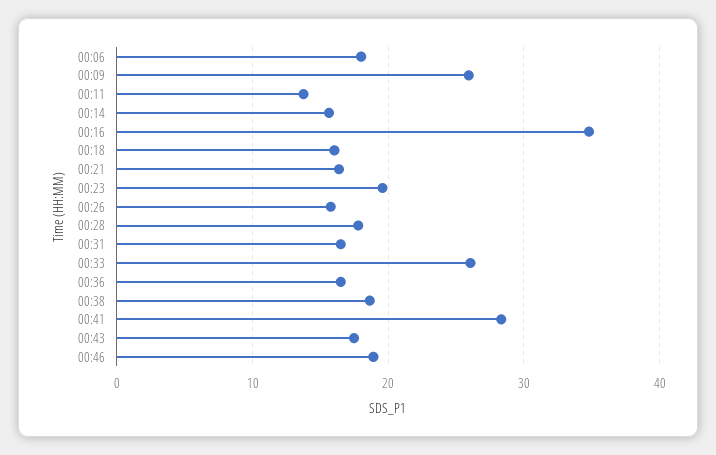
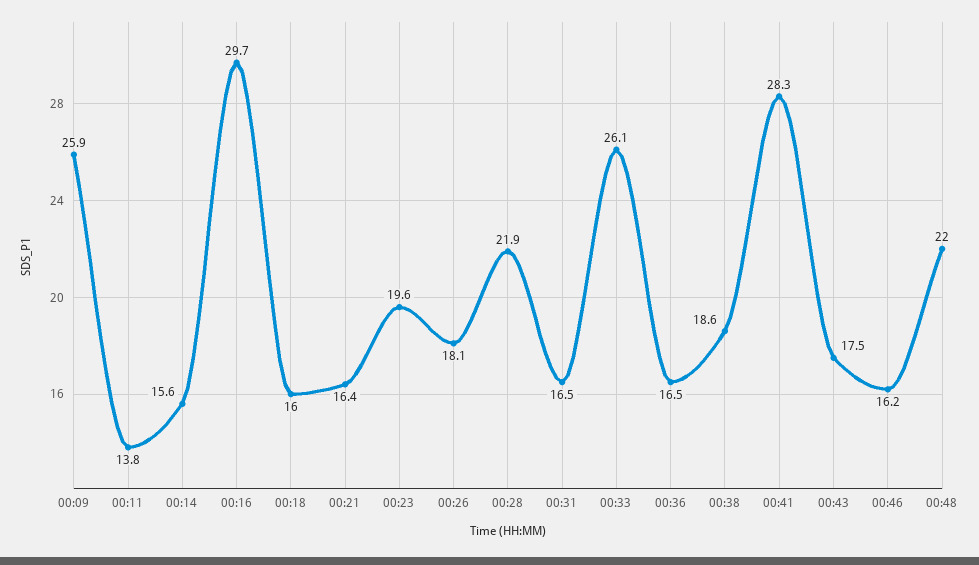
00:06: 18 -> none
00:16: 35 -> 29.7
00:26: 16 -> 18.1
00:28: 18 -> 21.9
00:46: 19 -> 16.2
00:48: none -> 22

